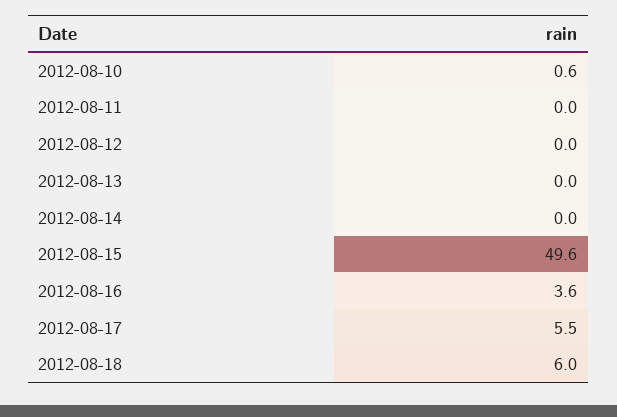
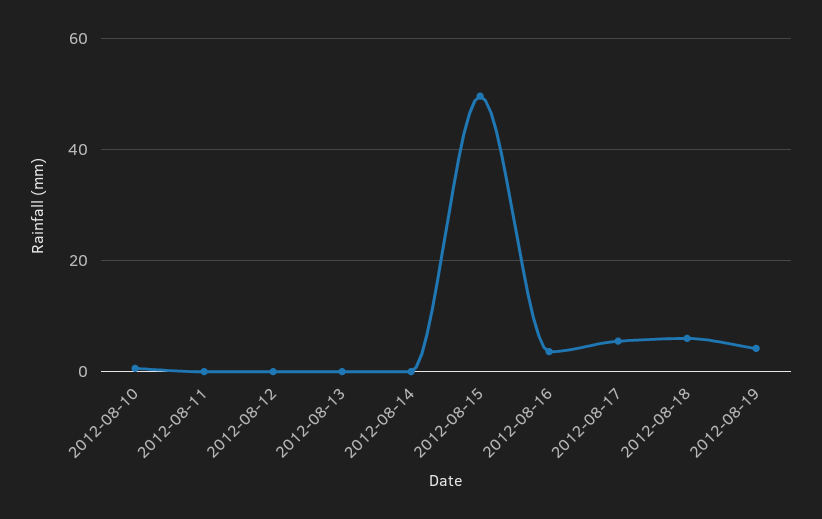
2012-08-19: none -> 4

